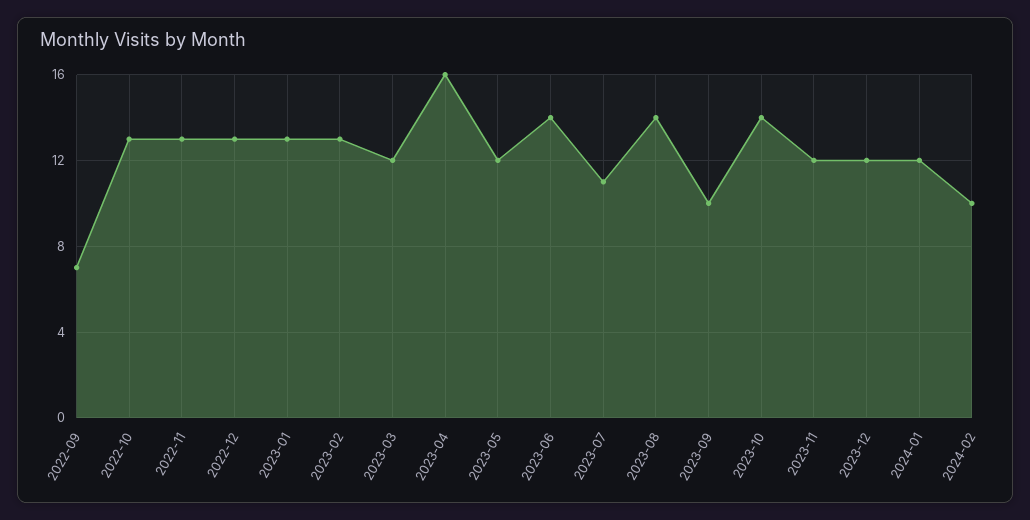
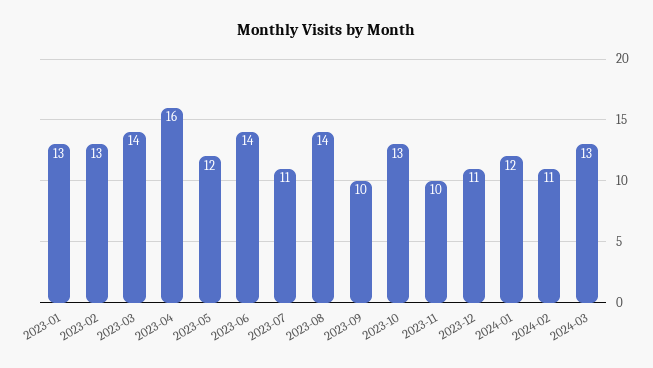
2022-09: 7 -> none
2022-10: 13 -> none
2022-11: 13 -> none
2022-12: 13 -> none
2023-03: 12 -> 14
2023-10: 14 -> 13
2023-11: 12 -> 10
2023-12: 12 -> 11
2024-02: 10 -> 11
2024-03: none -> 13

